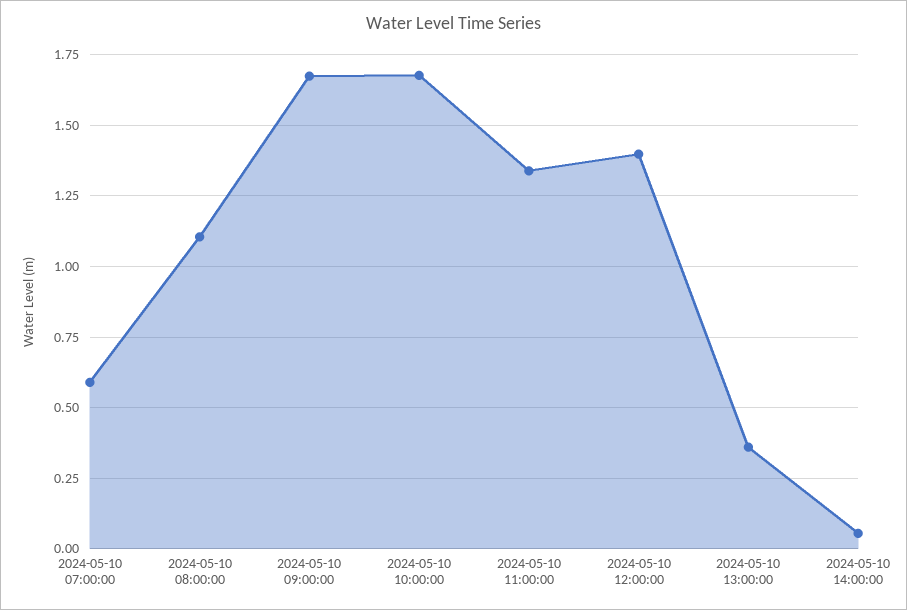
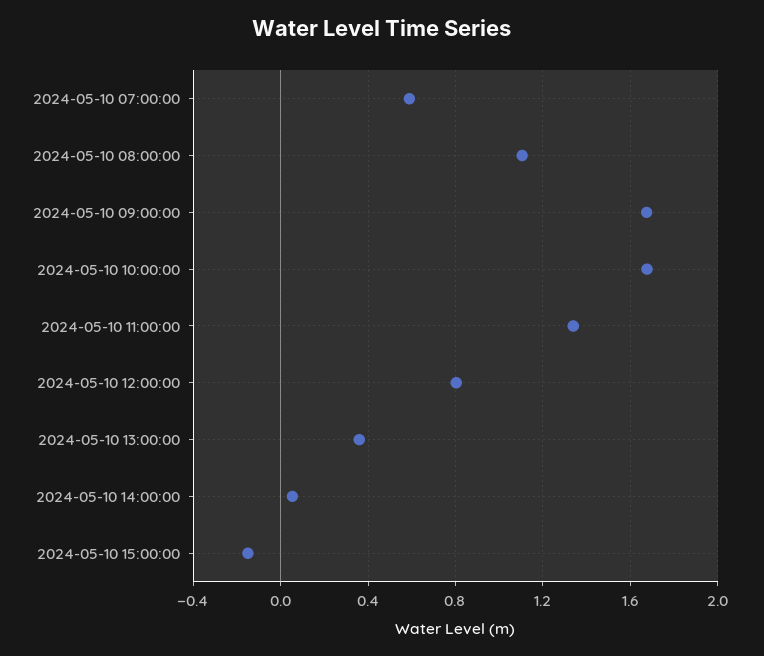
2024-05-10 12:00:00: 1.4 -> 0.8
2024-05-10 15:00:00: none -> -0.15

